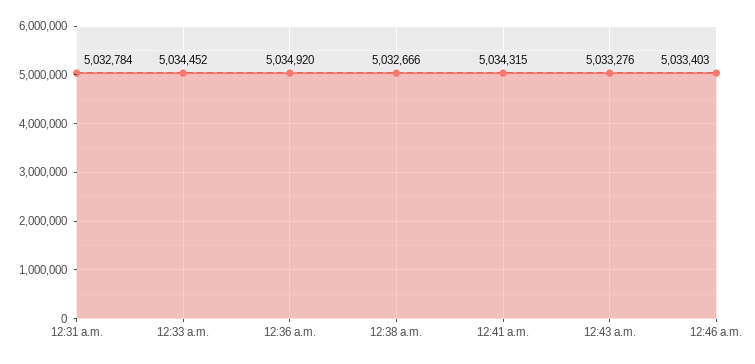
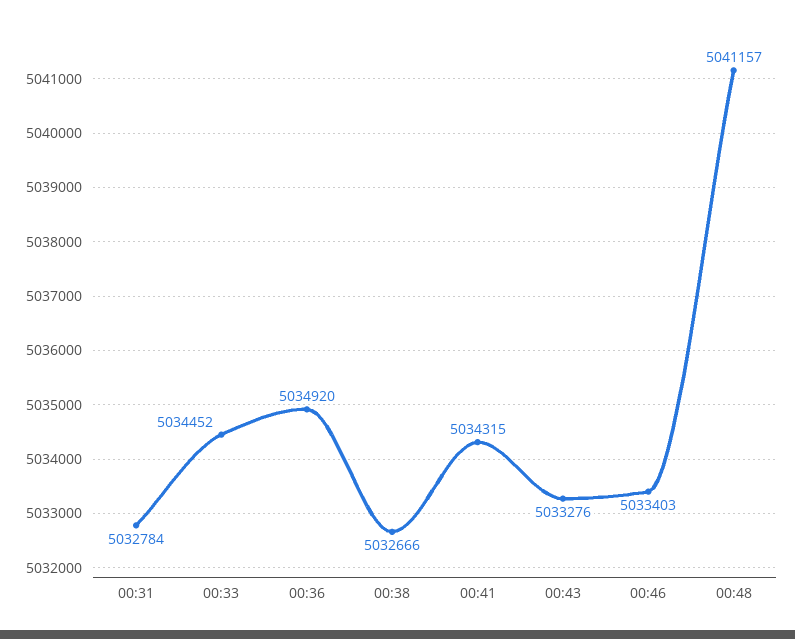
00:48: none -> 5041157

